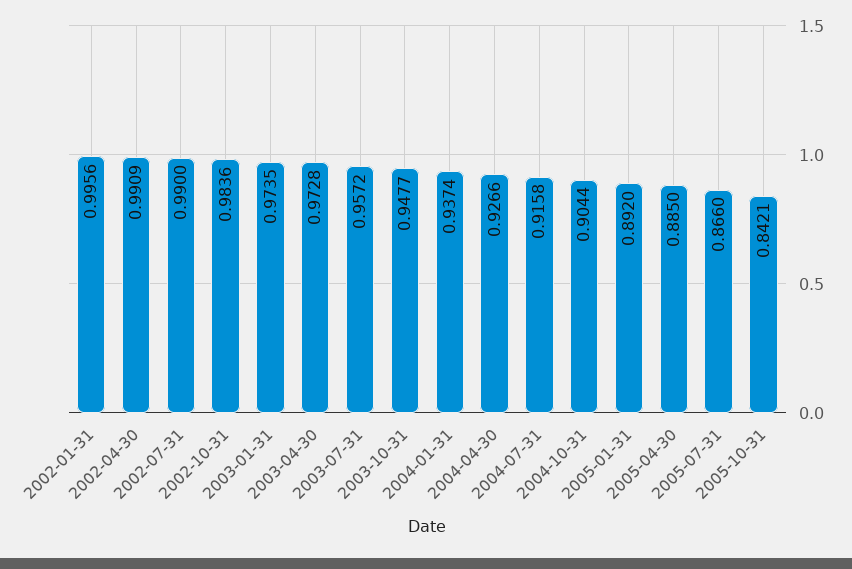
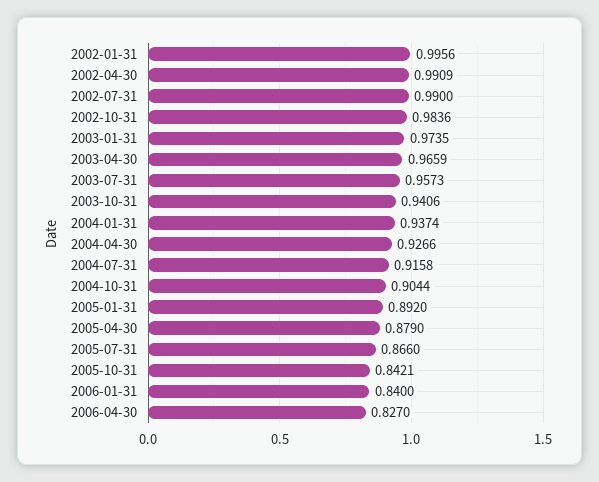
2003-04-30: 0.9728 -> 0.9659
2003-07-31: 0.9572 -> 0.9573
2003-10-31: 0.9477 -> 0.9406
2005-04-30: 0.885 -> 0.879
2006-01-31: none -> 0.84
2006-04-30: none -> 0.827

